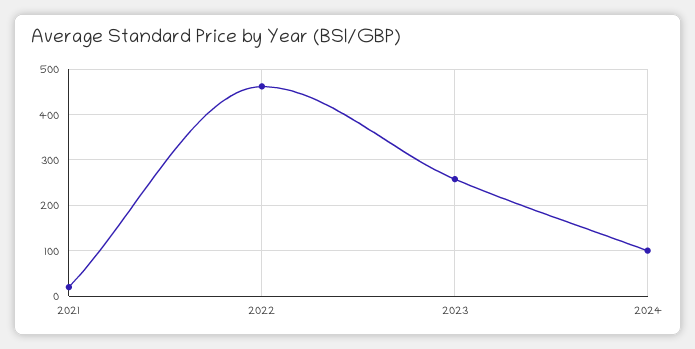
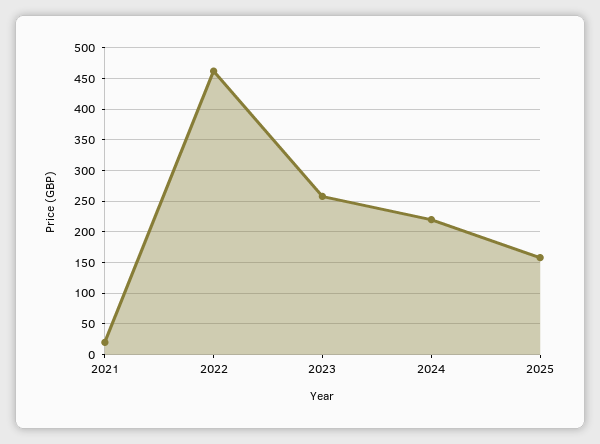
2024: 100 -> 220
2025: none -> 160

